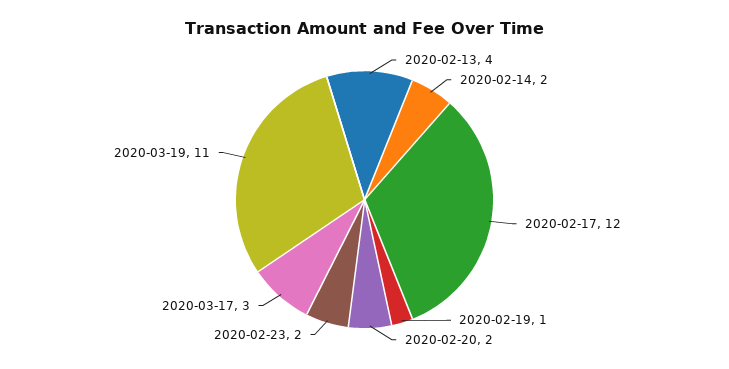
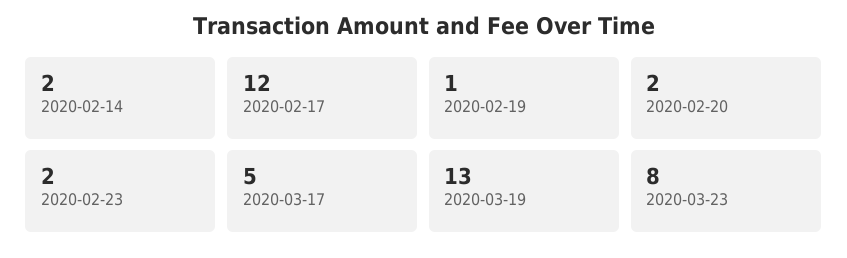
2020-02-13: 4 -> none
2020-03-17: 3 -> 5
2020-03-19: 11 -> 13
2020-03-23: none -> 8

